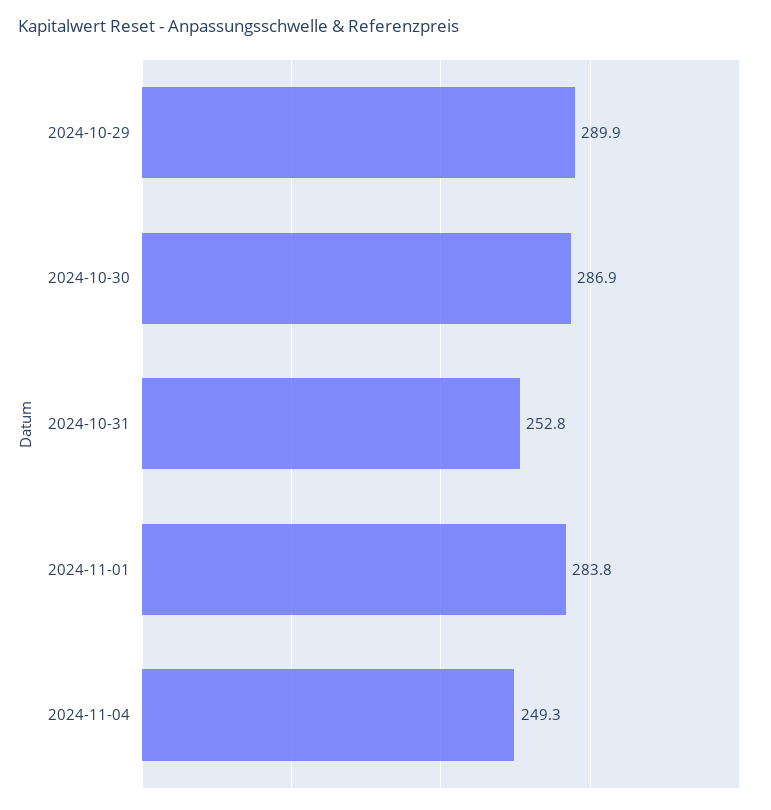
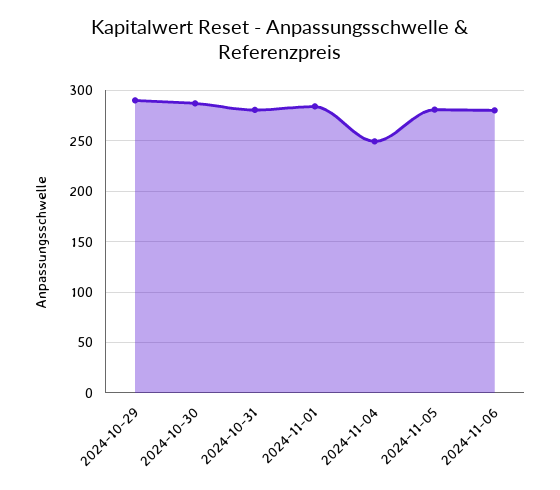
2024-10-31: 252.8 -> 280
2024-11-05: none -> 280
2024-11-06: none -> 280

